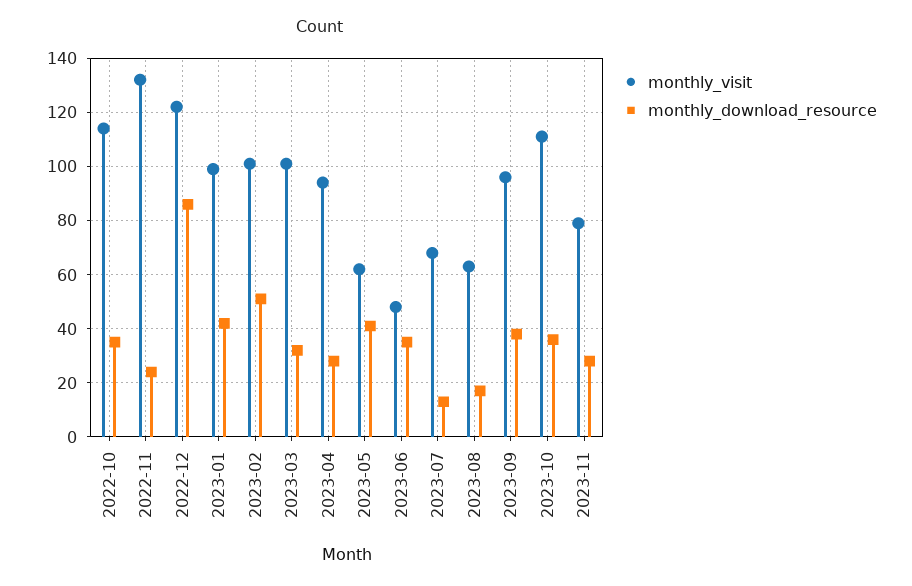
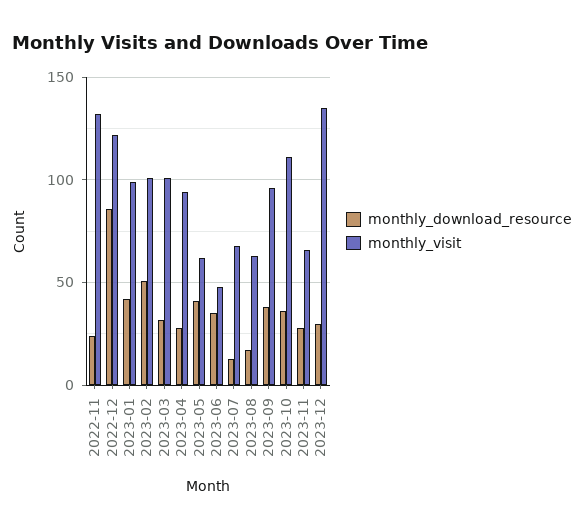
monthly_visit, 2022-10: 115 -> none
monthly_download_resource, 2022-10: 35 -> none
monthly_visit, 2023-11: 80 -> 65
monthly_download_resource, 2023-12: none -> 30
monthly_visit, 2023-12: none -> 135

